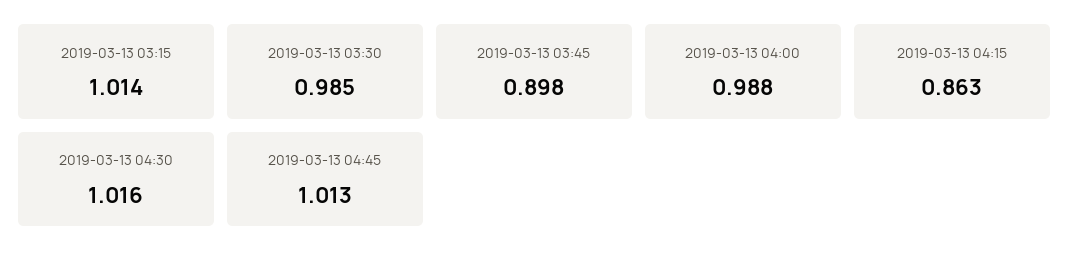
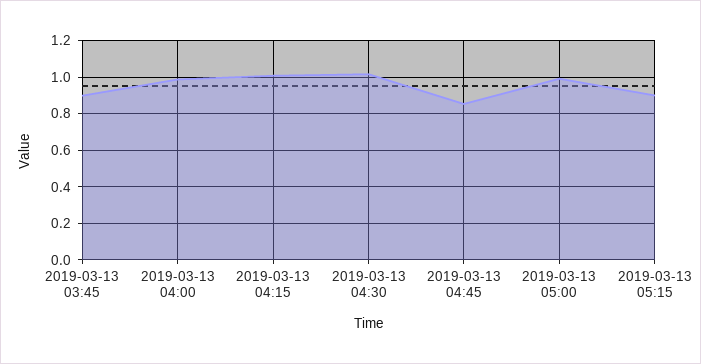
2019-03-13 03:15: 1.014 -> none
2019-03-13 03:30: 0.985 -> none
2019-03-13 04:15: 0.863 -> 1
2019-03-13 04:45: 1.013 -> 0.85
2019-03-13 05:00: none -> 1
2019-03-13 05:15: none -> 0.9

